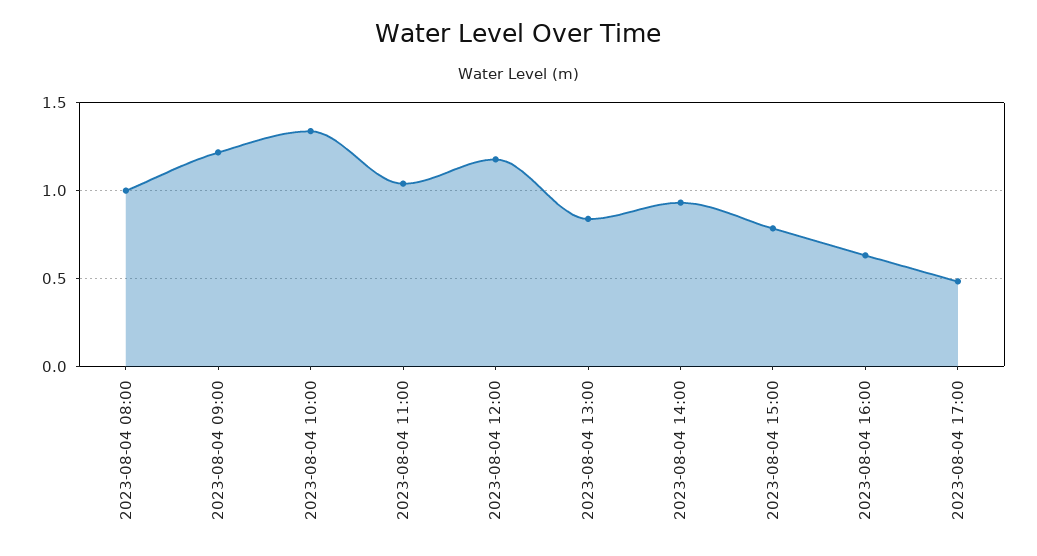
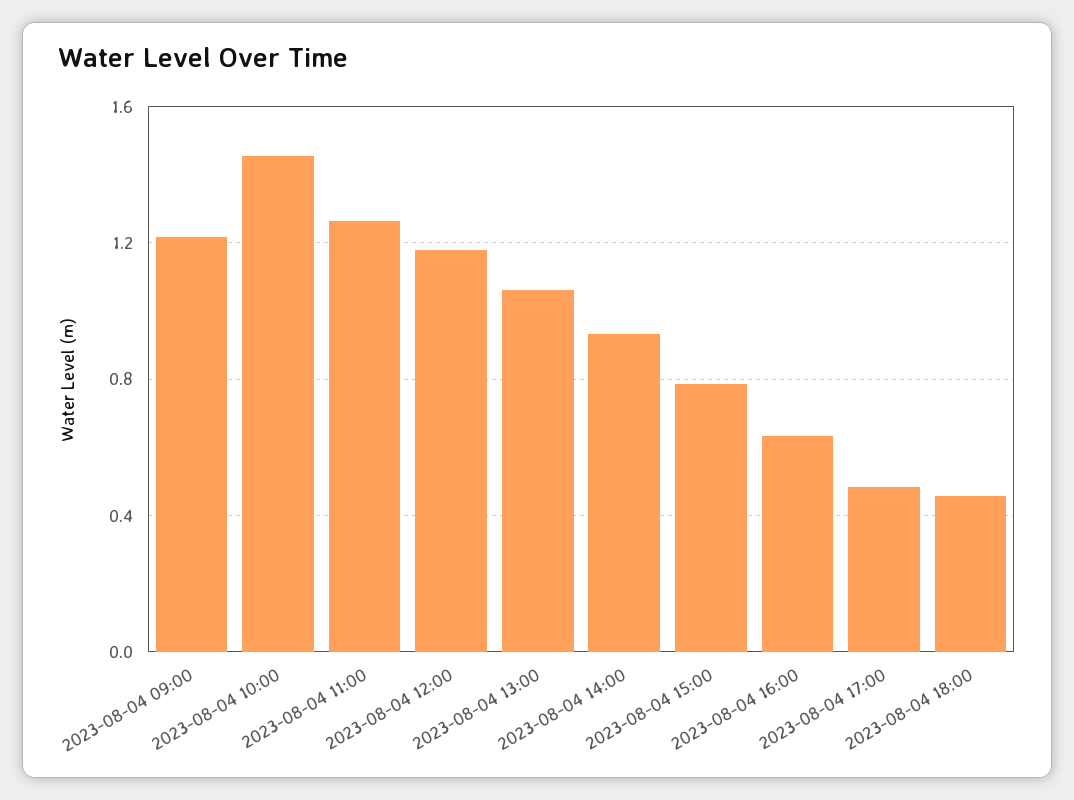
2023-08-04 08:00: 1 -> none
2023-08-04 10:00: 1.35 -> 1.45
2023-08-04 11:00: 1.05 -> 1.25
2023-08-04 13:00: 0.85 -> 1.05
2023-08-04 18:00: none -> 0.45

